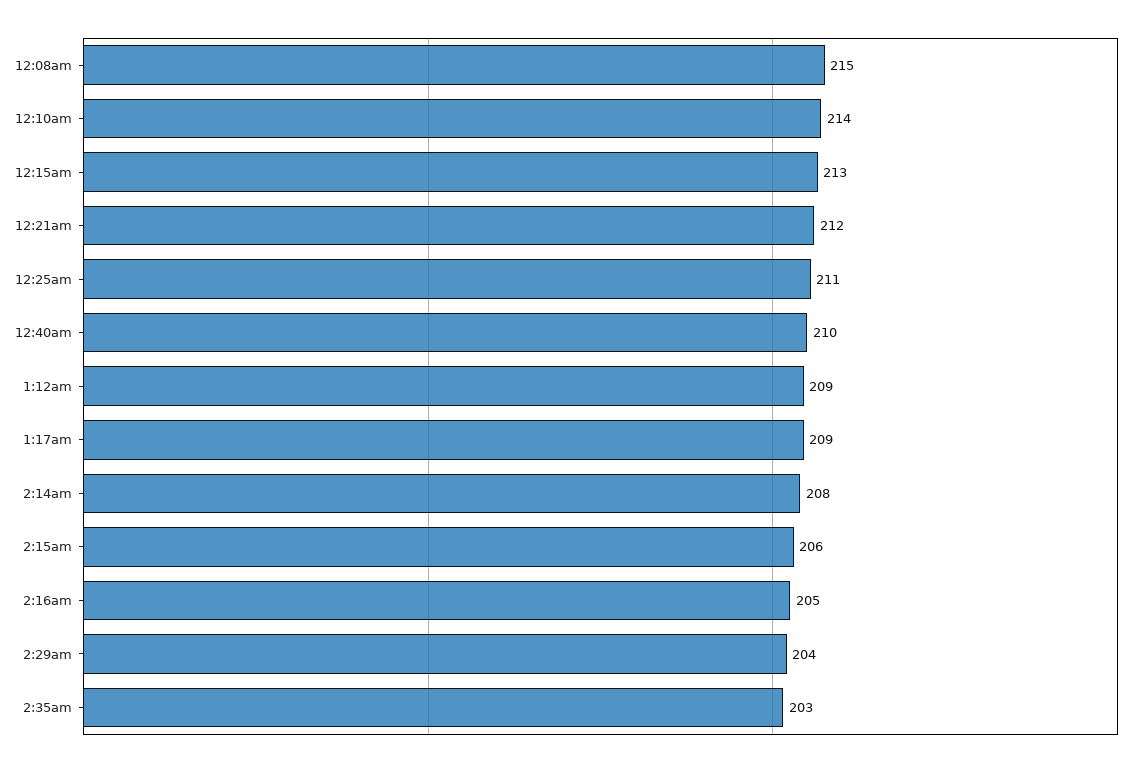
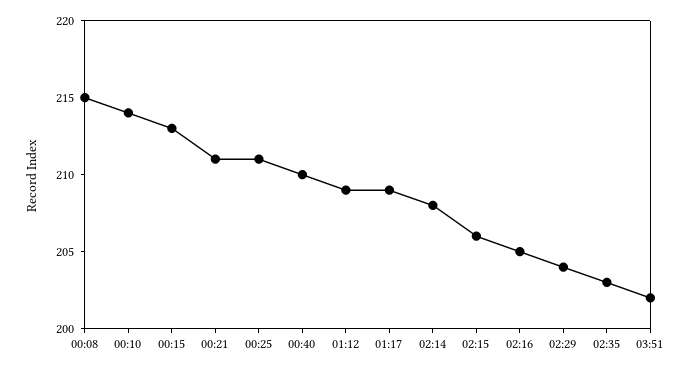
12:21am: 212 -> 211
03:51: none -> 202

